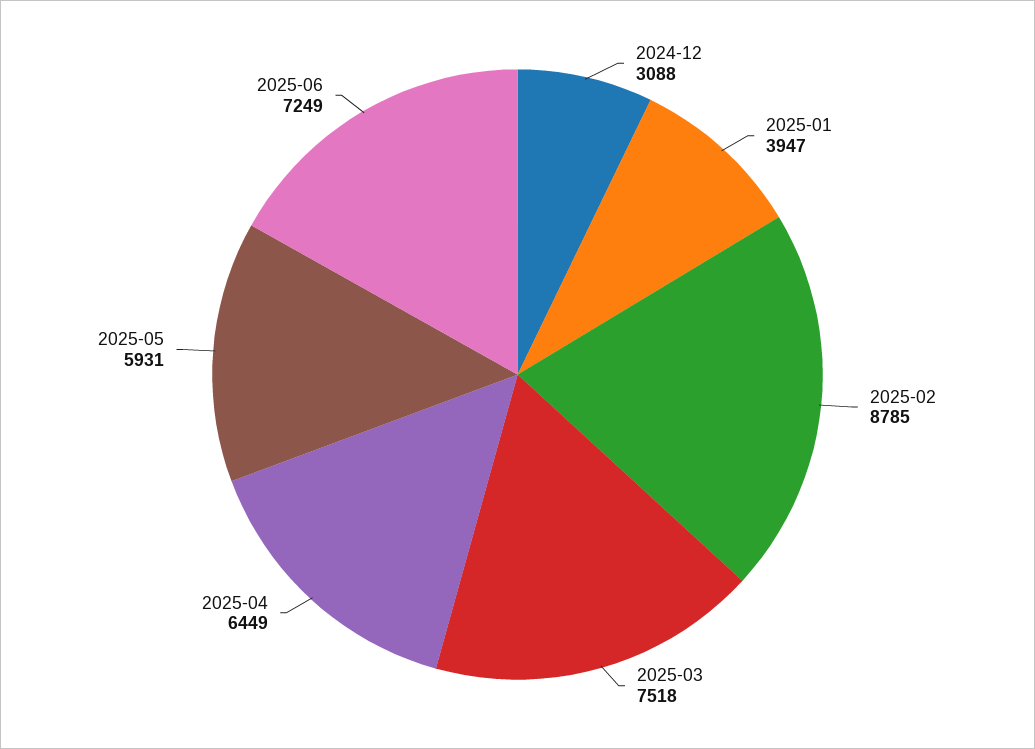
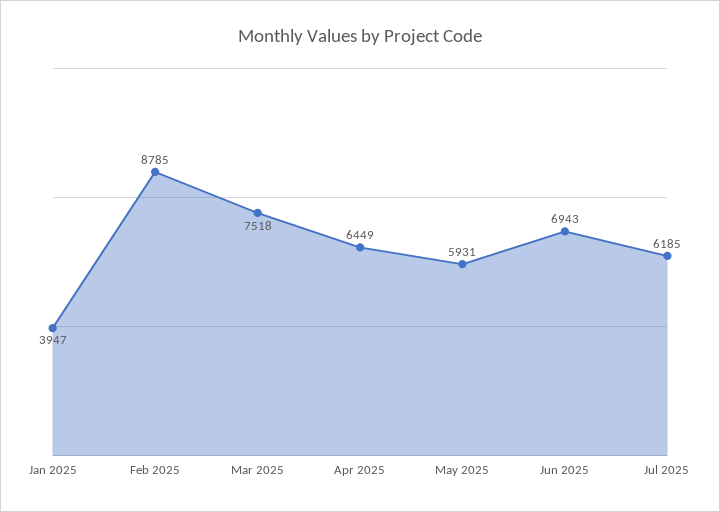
2024-12: 3088 -> none
2025-06: 7249 -> 6943
Jul 2025: none -> 6185

